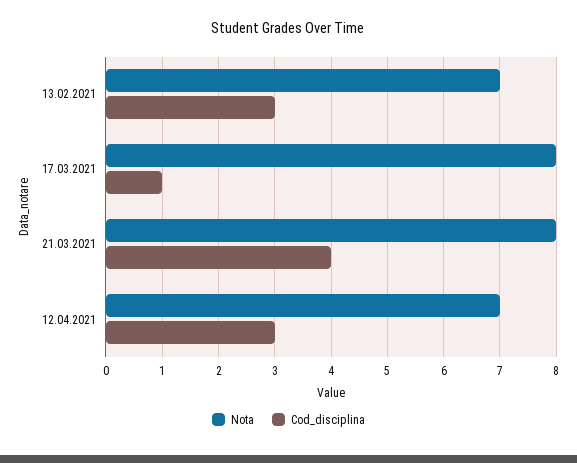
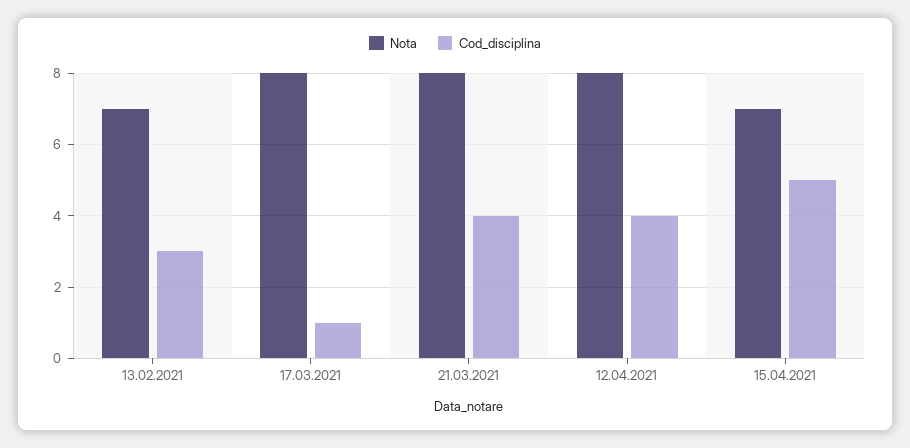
Nota, 12.04.2021: 7 -> 8
Cod_disciplina, 12.04.2021: 3 -> 4
Nota, 15.04.2021: none -> 7
Cod_disciplina, 15.04.2021: none -> 5

